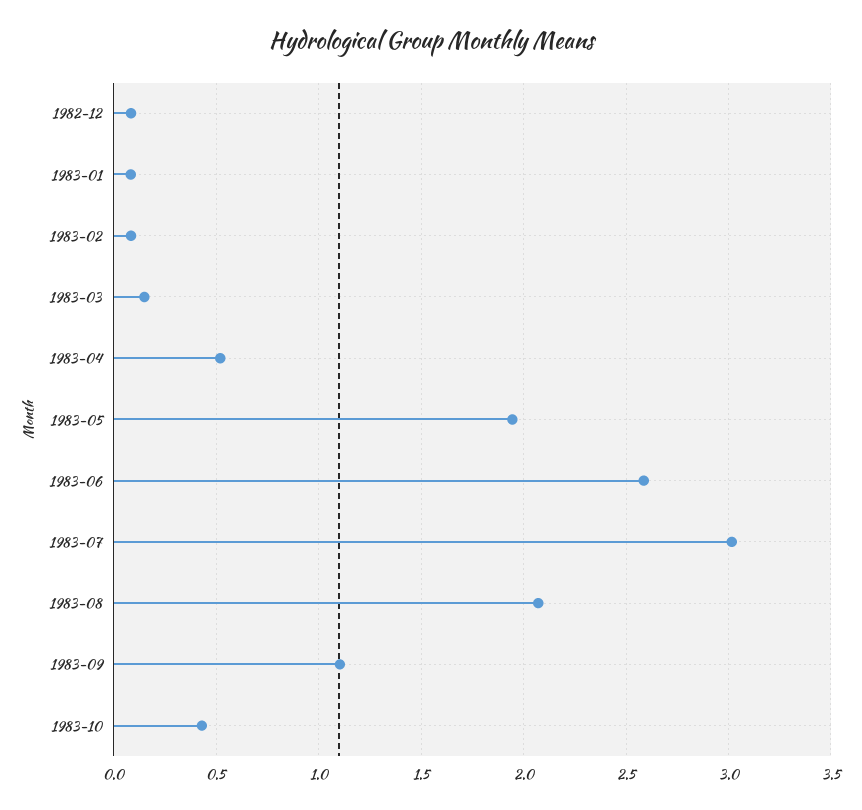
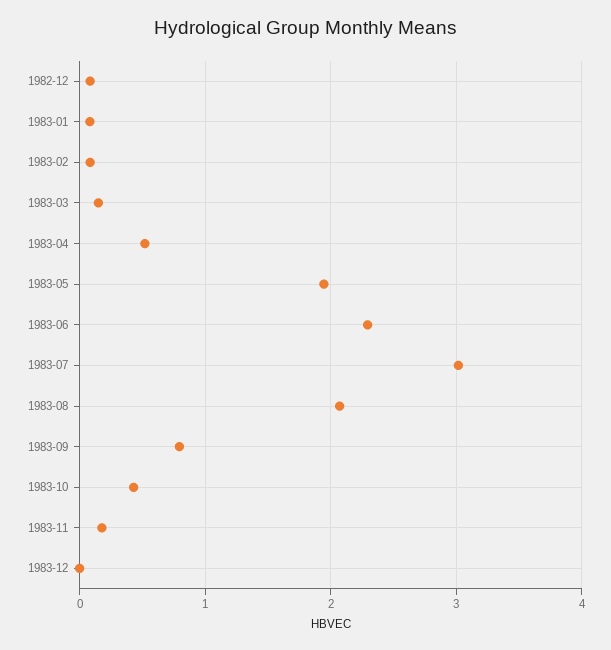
1983-06: 2.6 -> 2.3
1983-09: 1.1 -> 0.8
1983-11: none -> 0.2
1983-12: none -> 0

